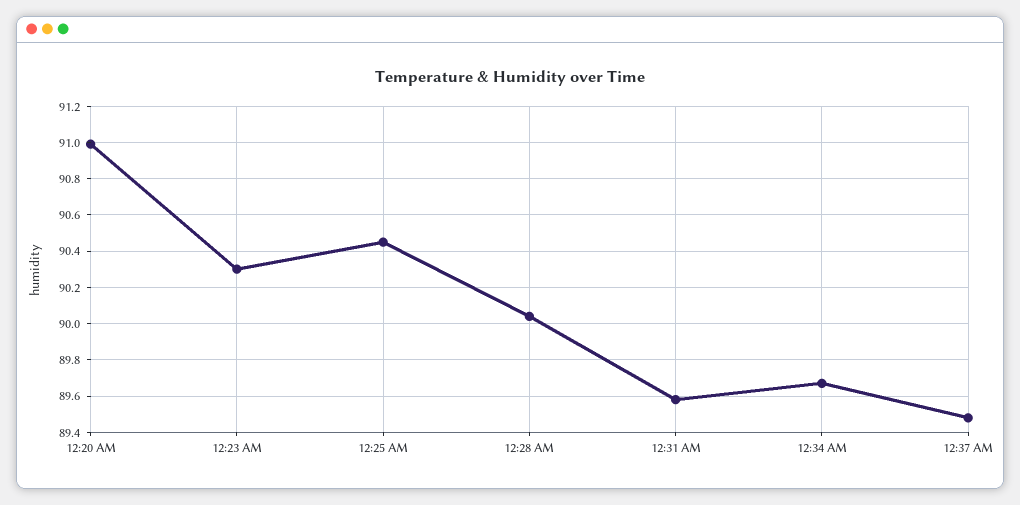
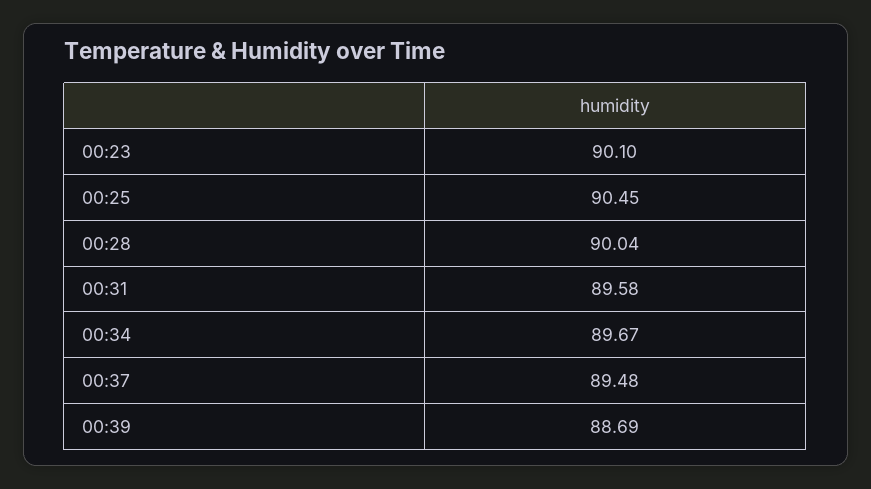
12:20 AM: 91 -> none
12:23 AM: 90.3 -> 90.1
00:39: none -> 88.69

